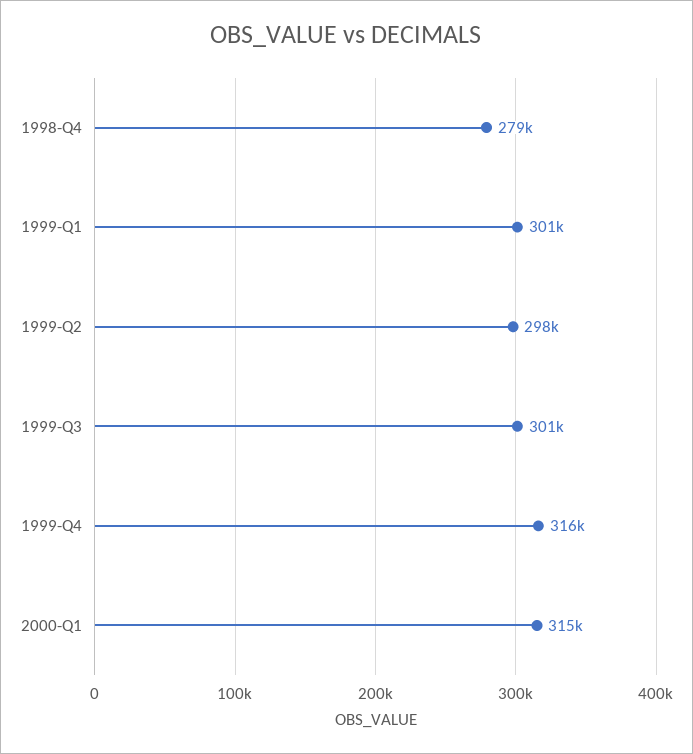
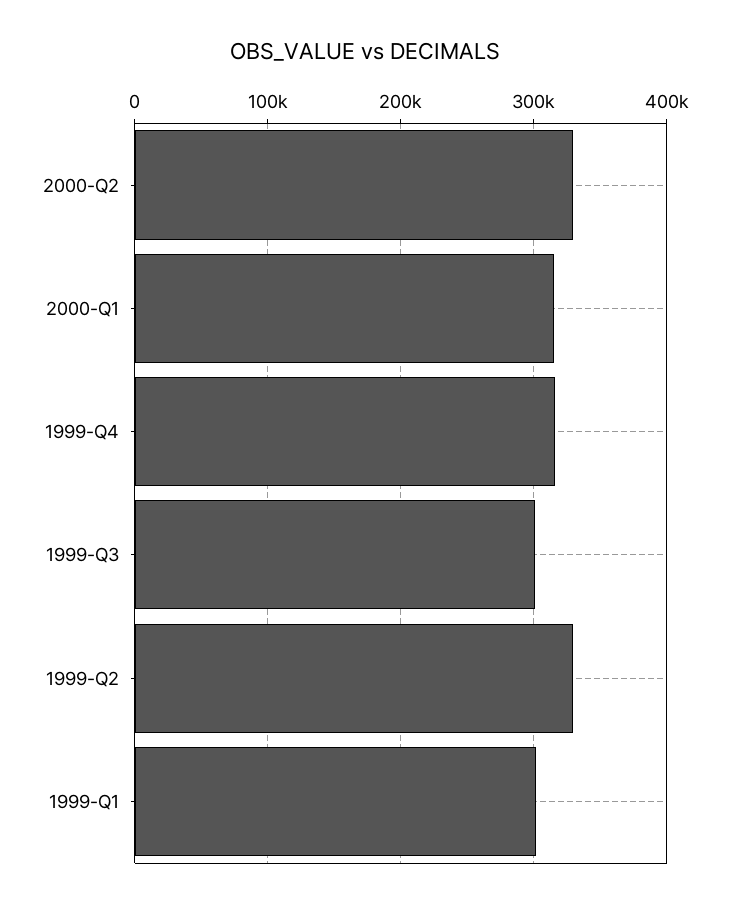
1998-Q4: 279000 -> none
1999-Q2: 298000 -> 330000
2000-Q2: none -> 330000

